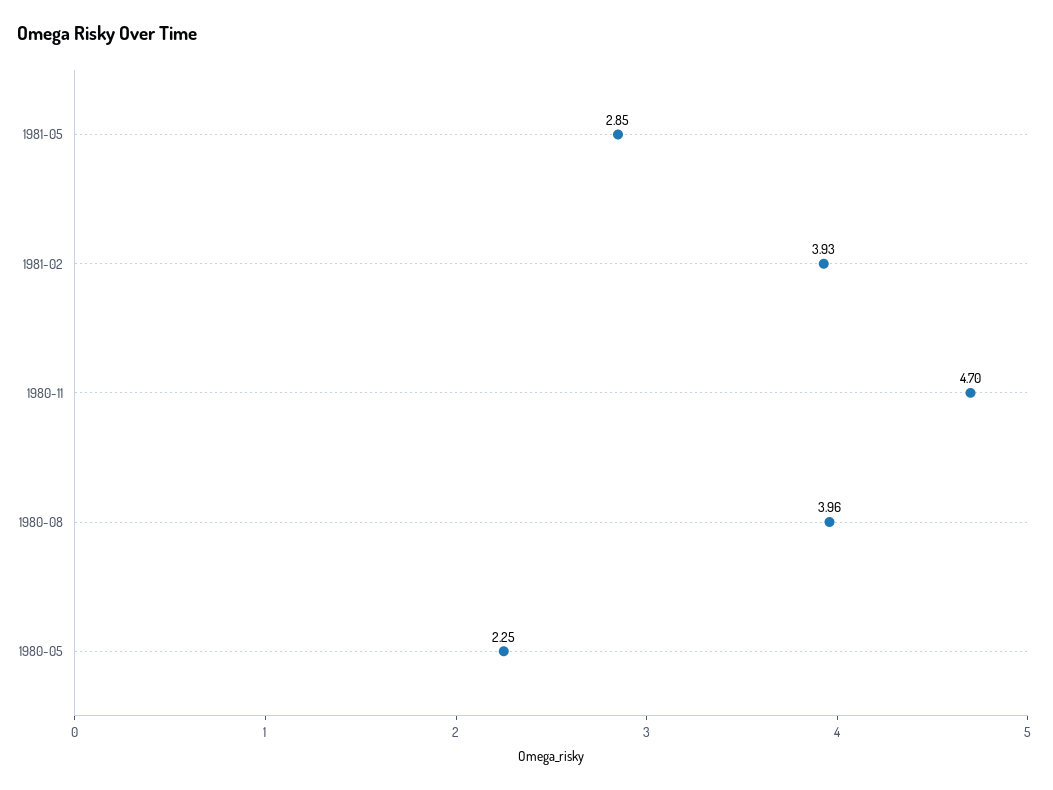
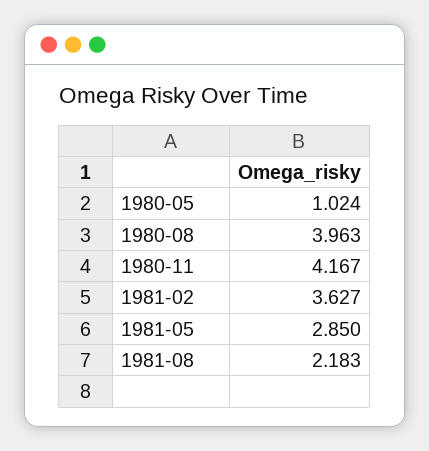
1981-02: 3.93 -> 3.627
1980-11: 4.7 -> 4.167
1980-05: 2.25 -> 1.024
1981-08: none -> 2.183

